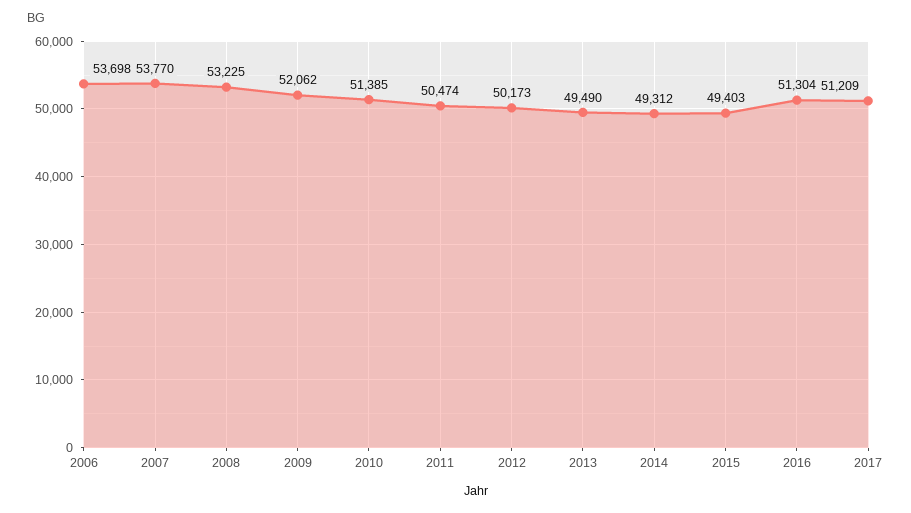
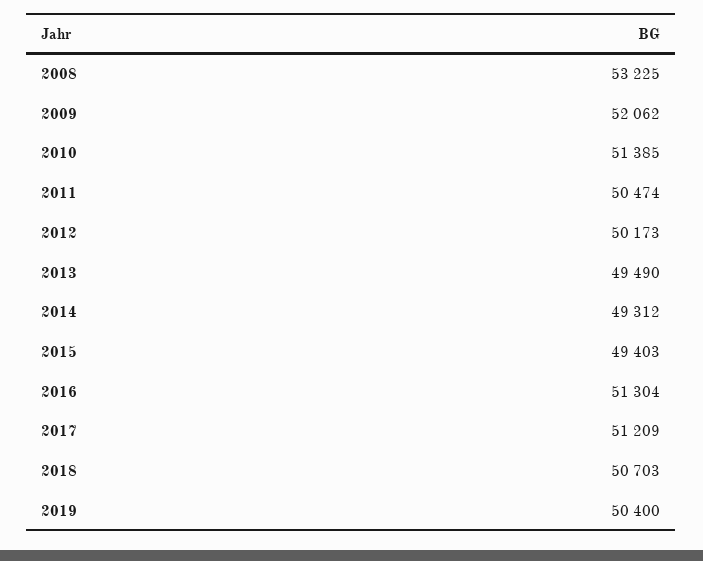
2006: 53698 -> none
2007: 53770 -> none
2018: none -> 50703
2019: none -> 50400

